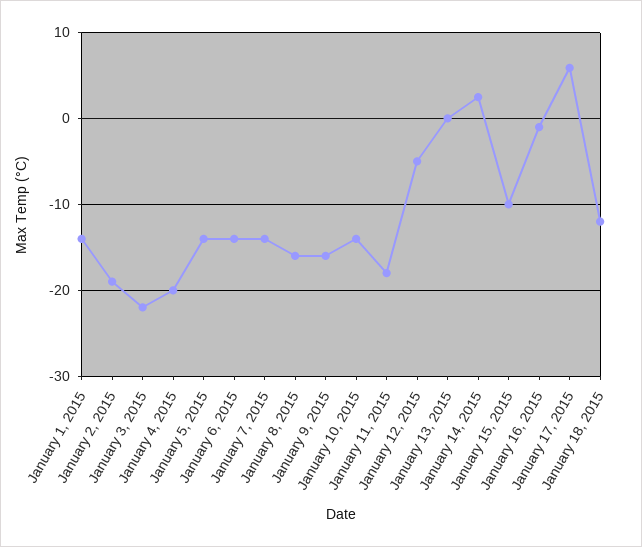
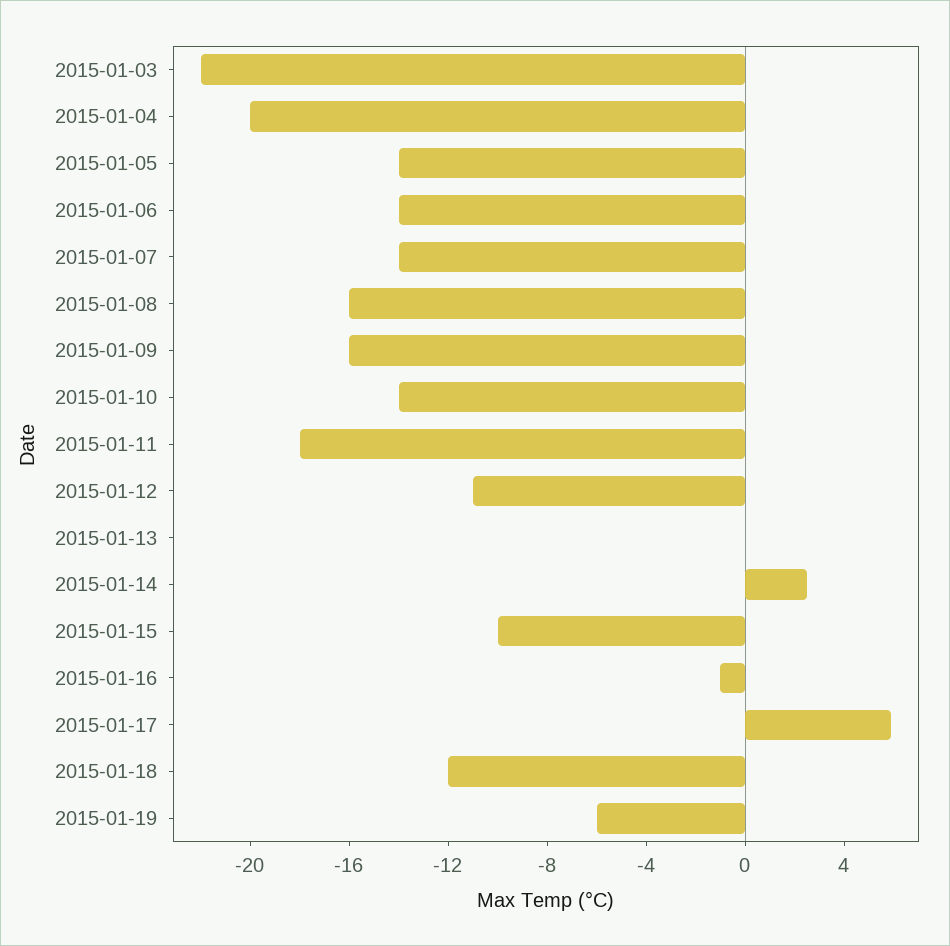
January 1, 2015: -14 -> none
January 2, 2015: -19 -> none
January 12, 2015: -5 -> -11
2015-01-19: none -> -6

